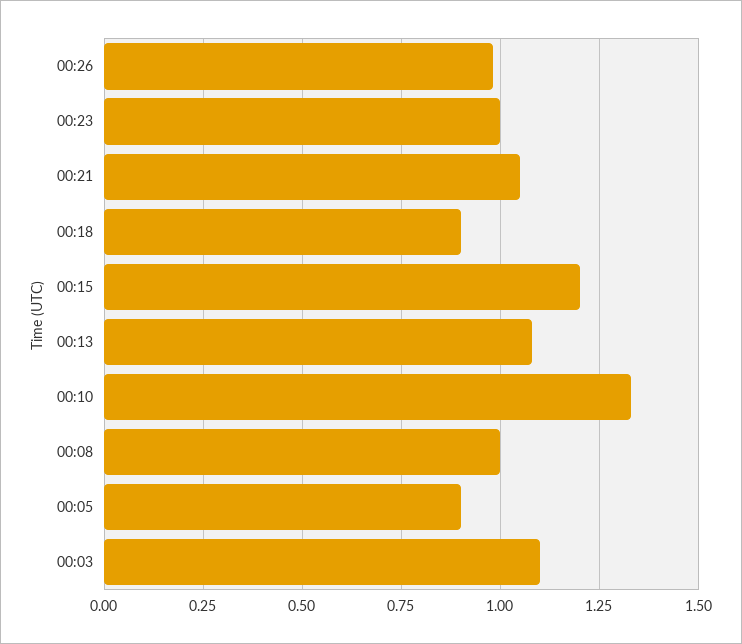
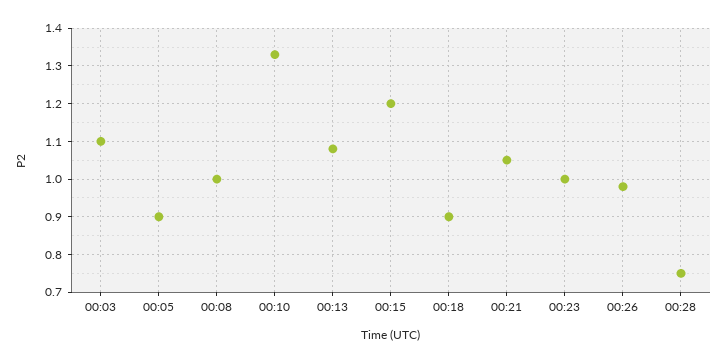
00:28: none -> 0.75

